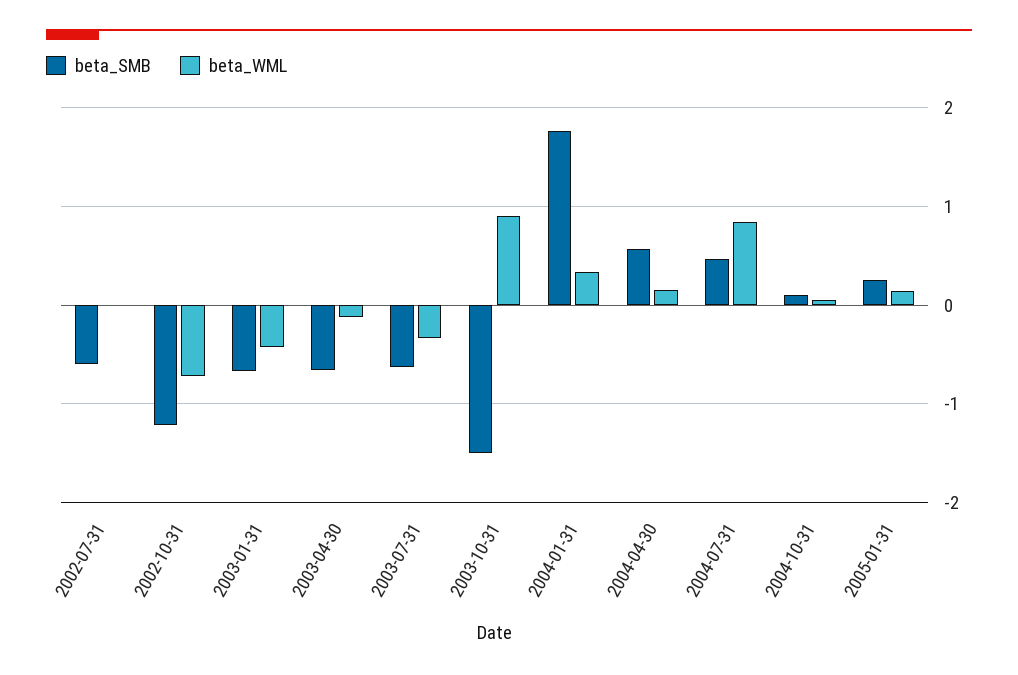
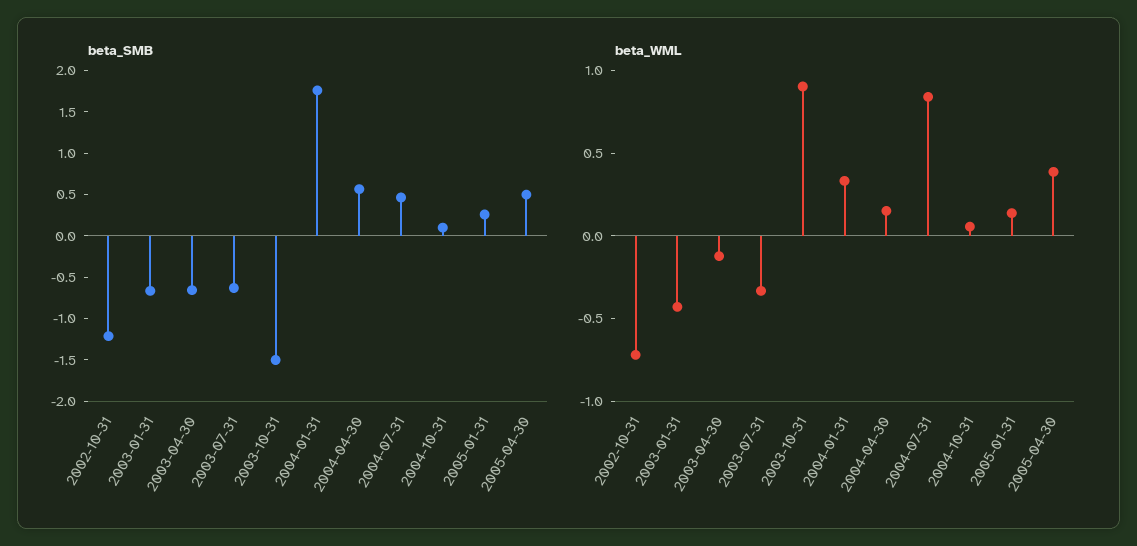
beta_SMB, 2002-07-31: -0.6 -> none
beta_WML, 2002-07-31: 0 -> none
beta_SMB, 2005-04-30: none -> 0.5
beta_WML, 2005-04-30: none -> 0.4

